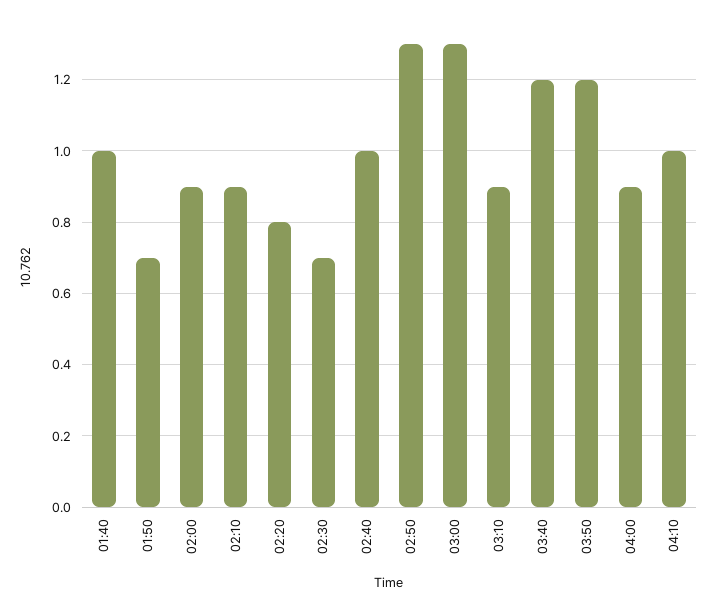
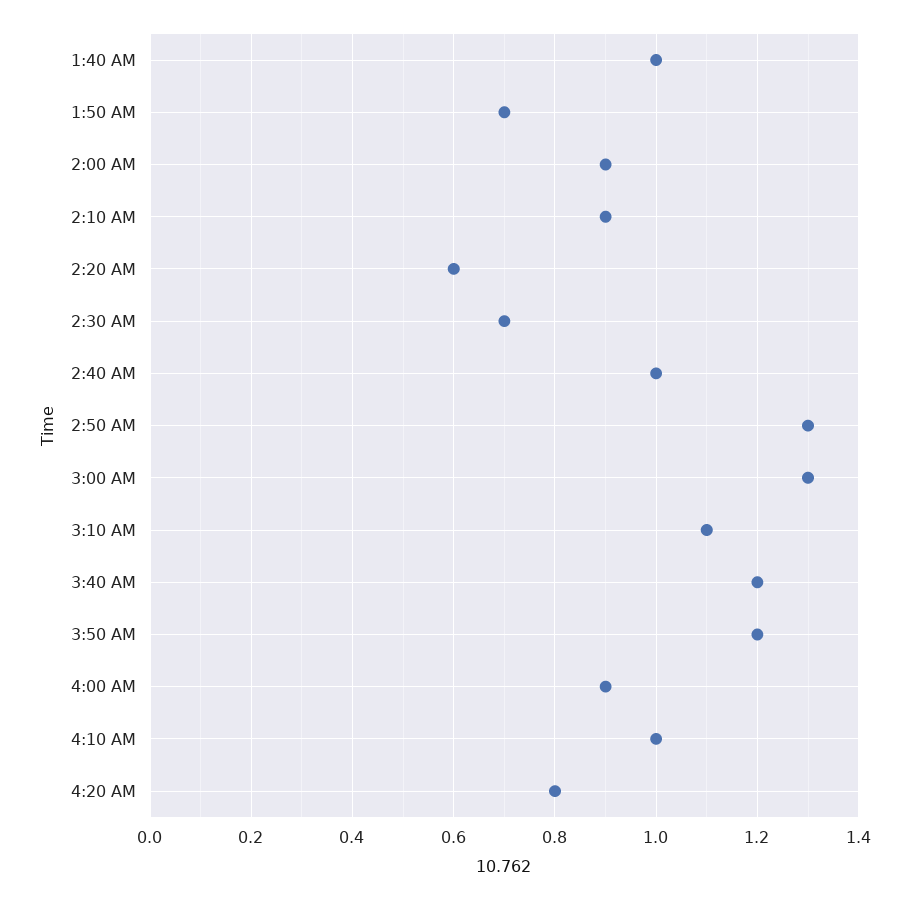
02:20: 0.8 -> 0.6
03:10: 0.9 -> 1.1
4:20 AM: none -> 0.8

